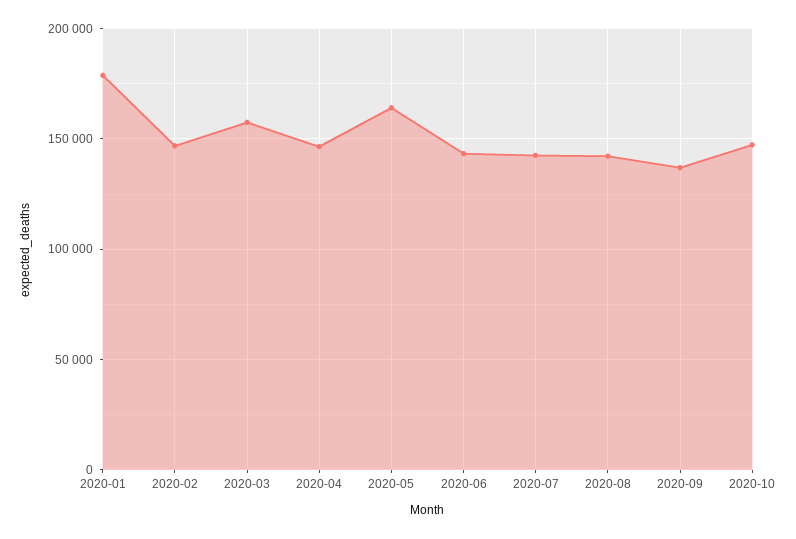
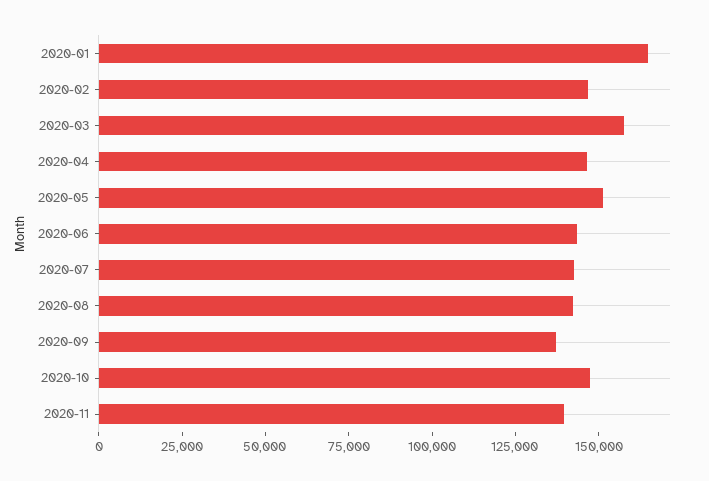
2020-01: 180000 -> 165000
2020-05: 165000 -> 150000
2020-11: none -> 140000

